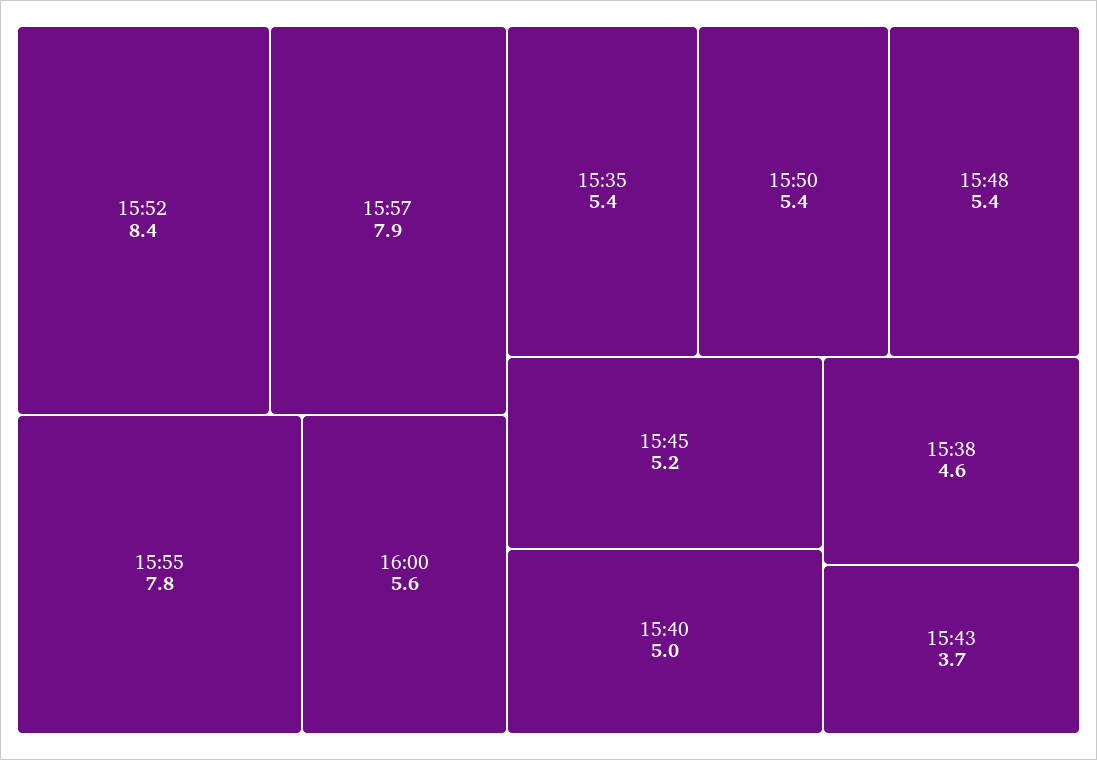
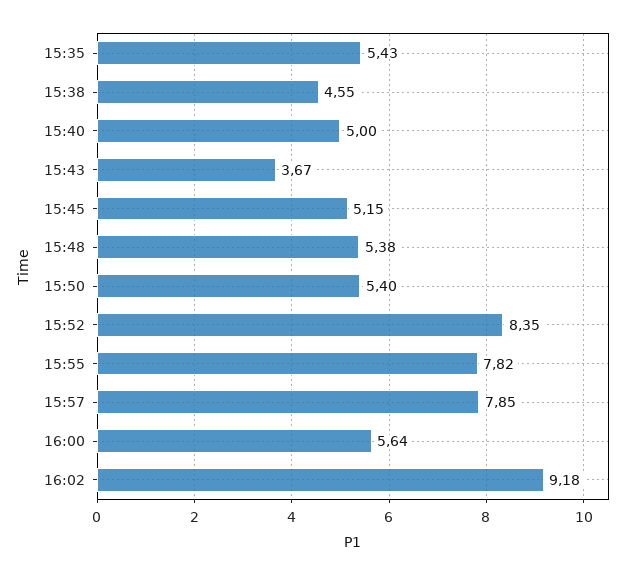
16:02: none -> 9.18

